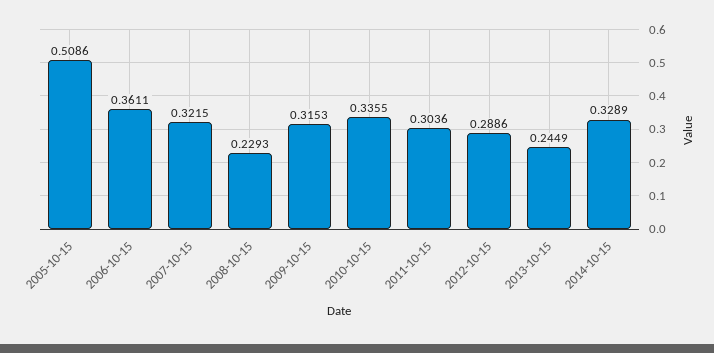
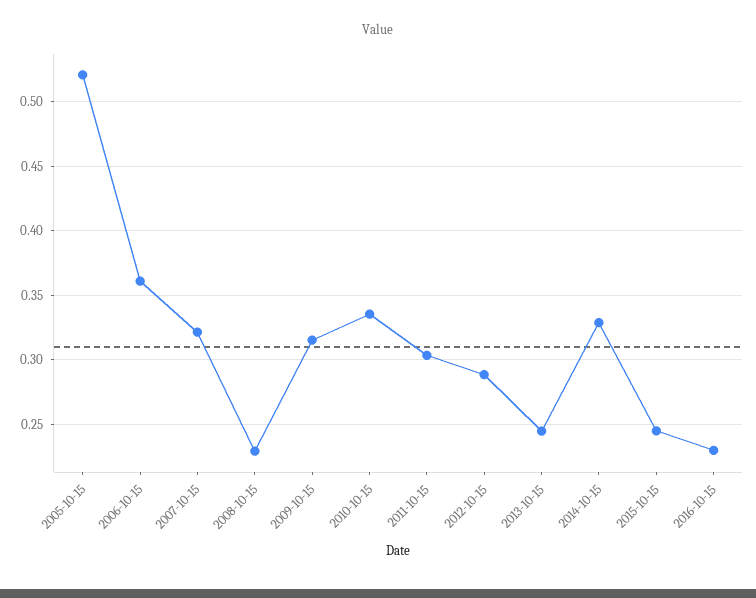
2005-10-15: 0.5086 -> 0.52
2015-10-15: none -> 0.245
2016-10-15: none -> 0.23

